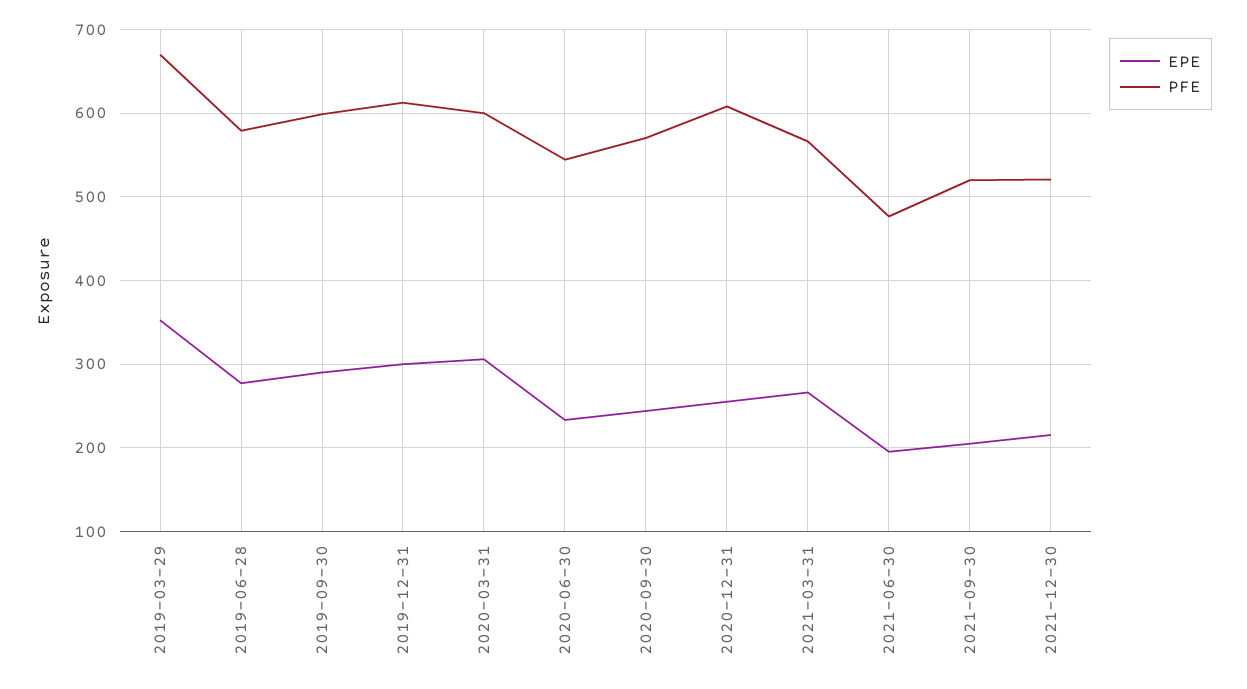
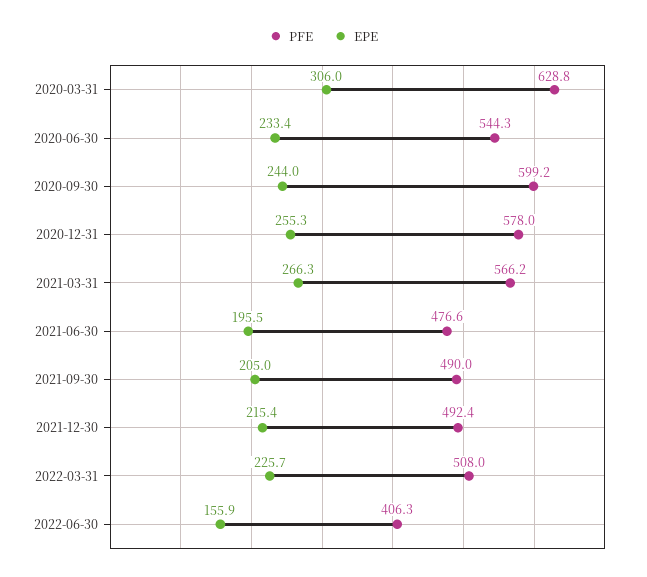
EPE, 2019-03-29: 350 -> none
PFE, 2019-03-29: 670 -> none
EPE, 2019-06-28: 280 -> none
PFE, 2019-06-28: 580 -> none
EPE, 2019-09-30: 290 -> none
PFE, 2019-09-30: 600 -> none
EPE, 2019-12-31: 300 -> none
PFE, 2019-12-31: 610 -> none
PFE, 2020-03-31: 600 -> 628.8
PFE, 2020-09-30: 570 -> 599.2
PFE, 2020-12-31: 610 -> 578
PFE, 2021-09-30: 520 -> 490
PFE, 2021-12-30: 520 -> 492.4
PFE, 2022-03-31: none -> 508
EPE, 2022-03-31: none -> 225.7
PFE, 2022-06-30: none -> 406.3
EPE, 2022-06-30: none -> 155.9

